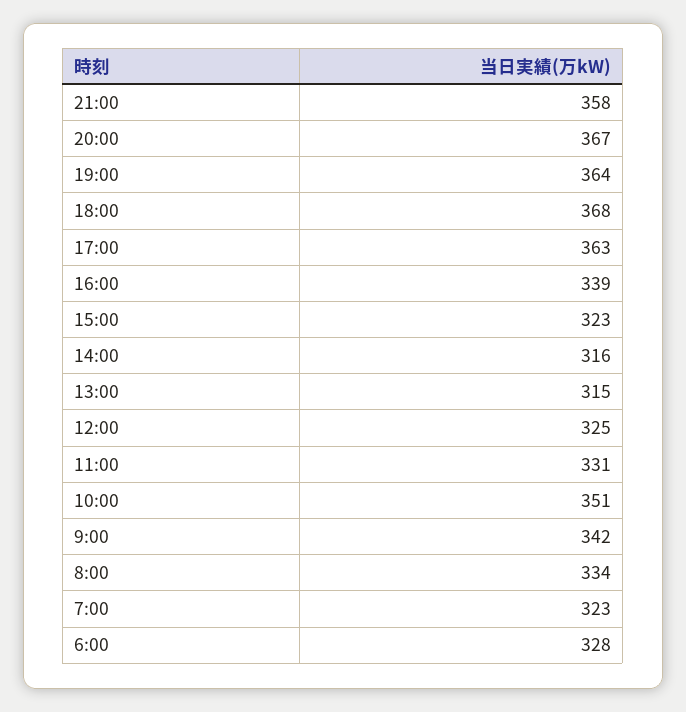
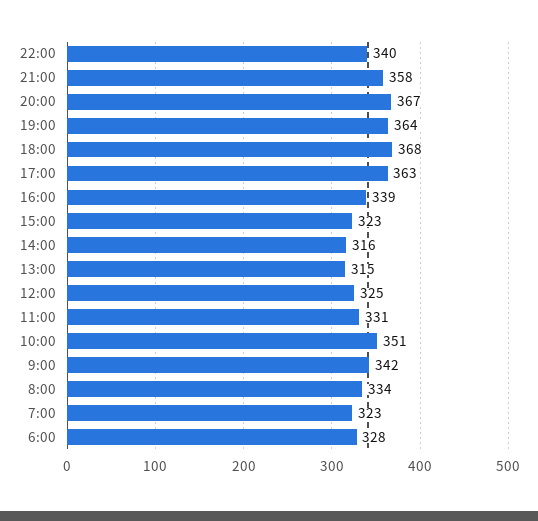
22:00: none -> 340

